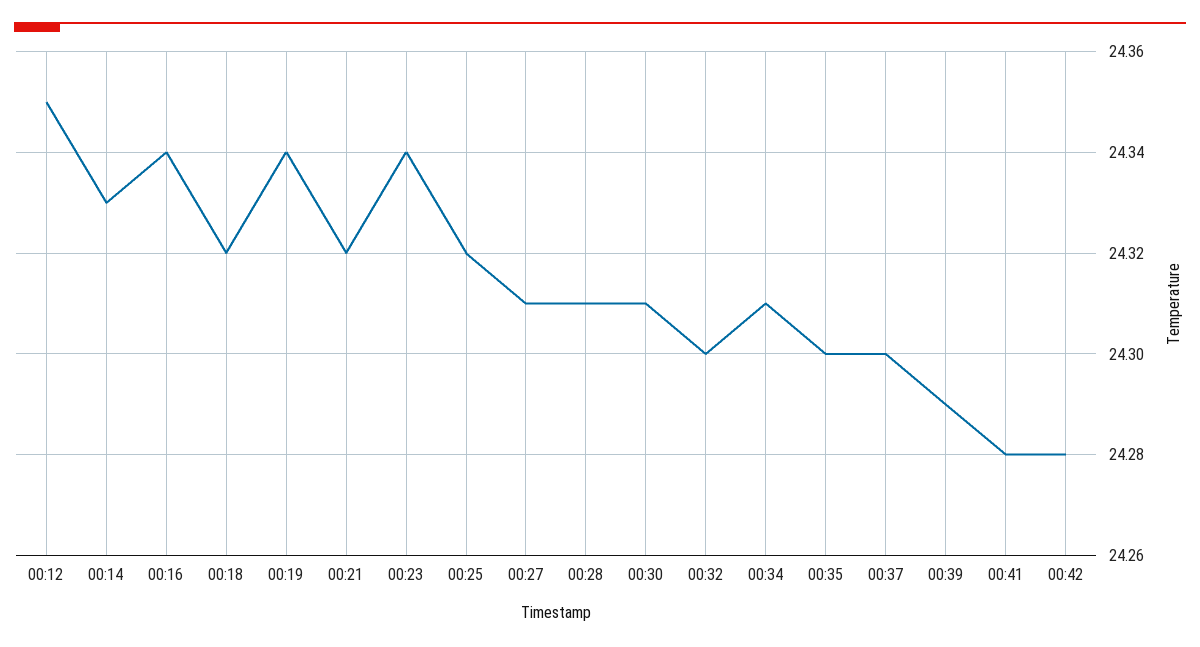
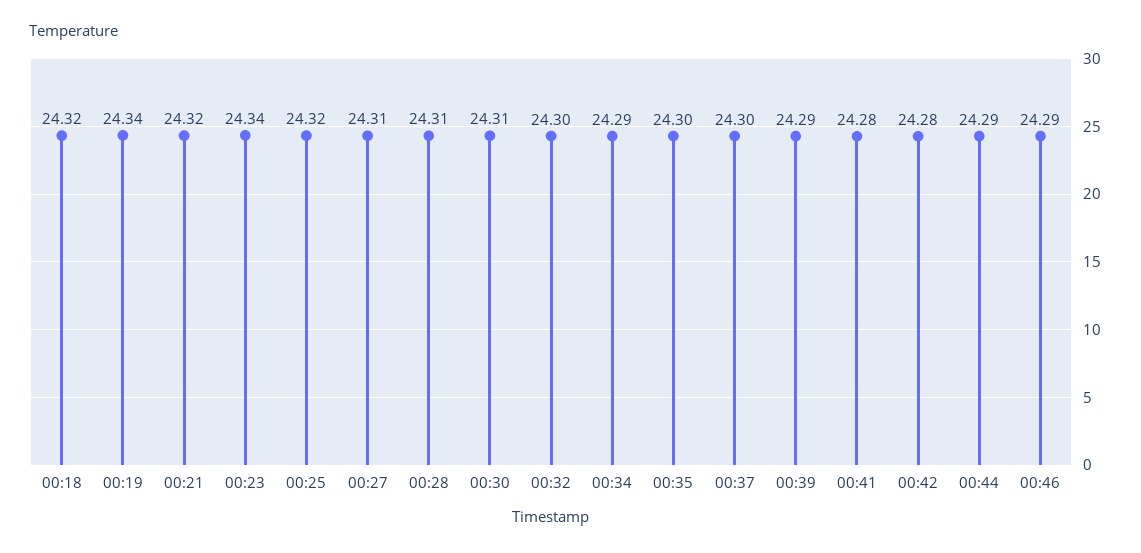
00:12: 24.35 -> none
00:14: 24.33 -> none
00:16: 24.34 -> none
00:34: 24.31 -> 24.29
00:44: none -> 24.29
00:46: none -> 24.29

